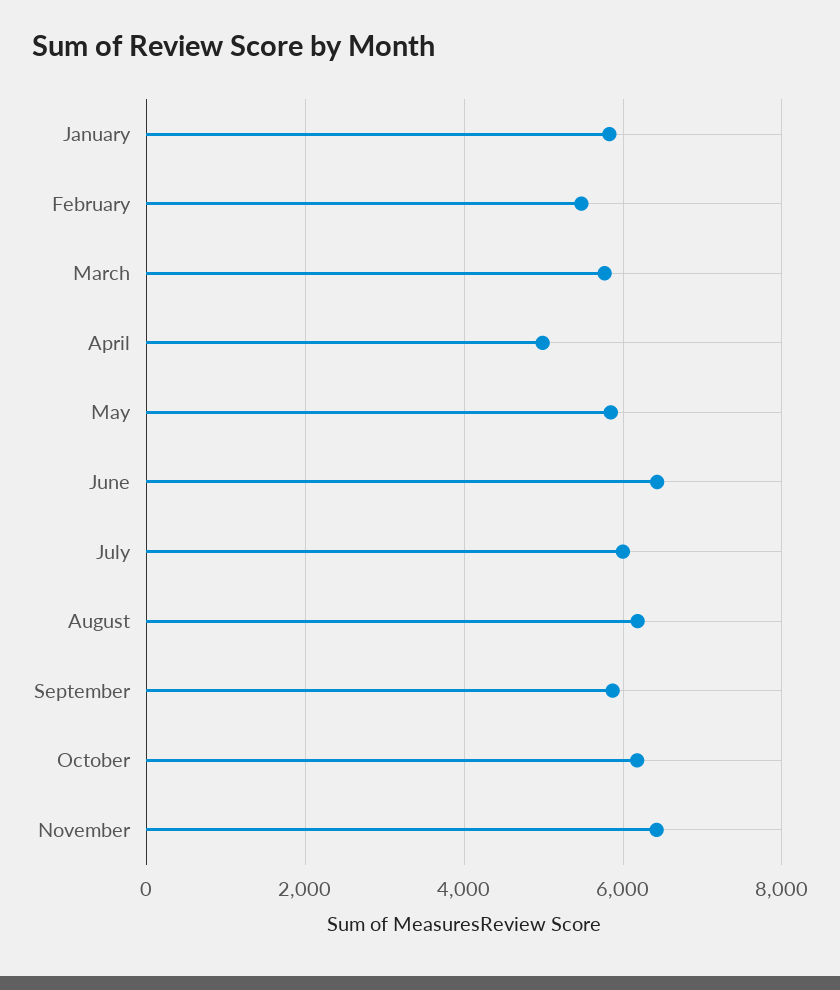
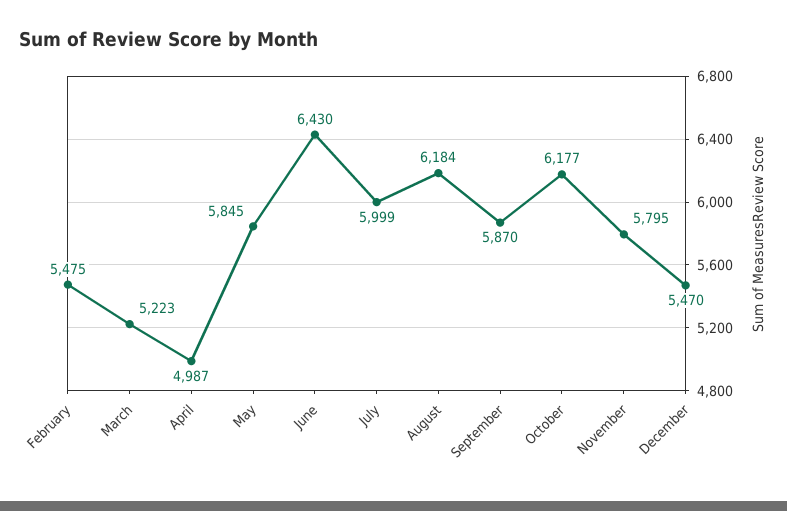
January: 5800 -> none
March: 5800 -> 5223
November: 6400 -> 5795
December: none -> 5470

